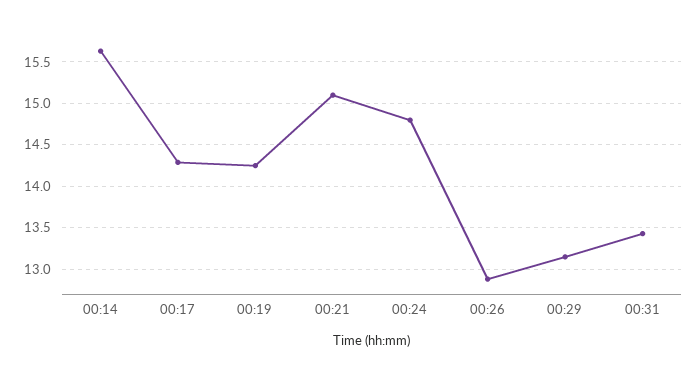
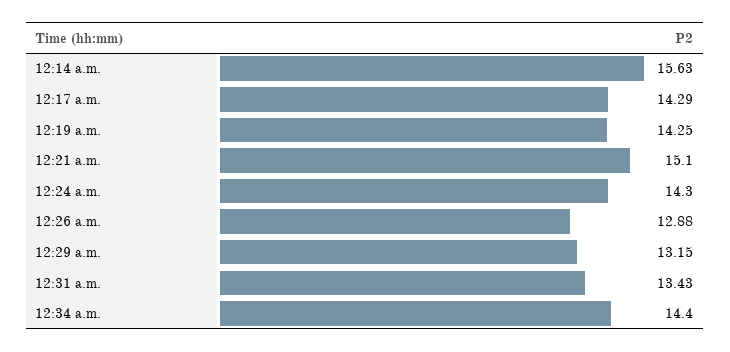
00:24: 14.8 -> 14.3
12:34 a.m.: none -> 14.4

